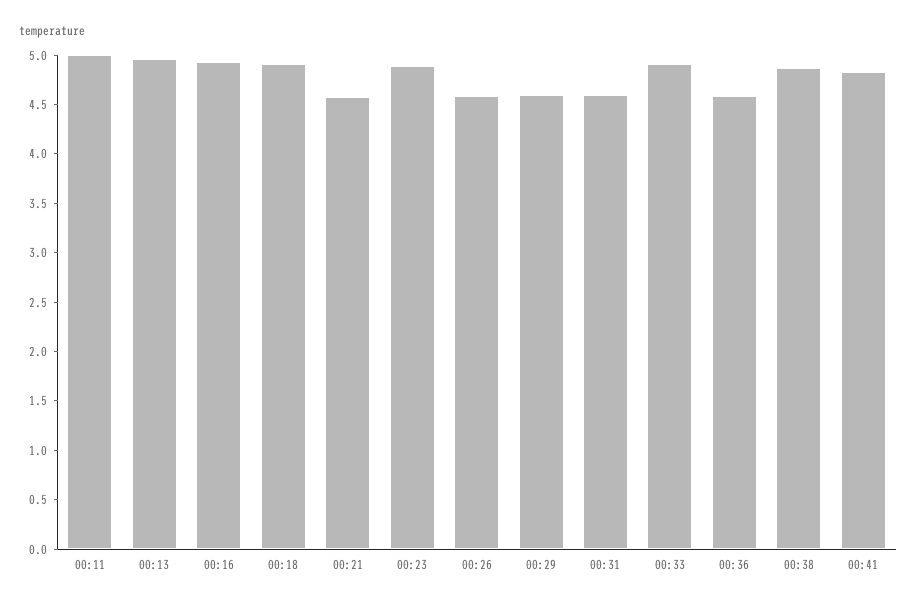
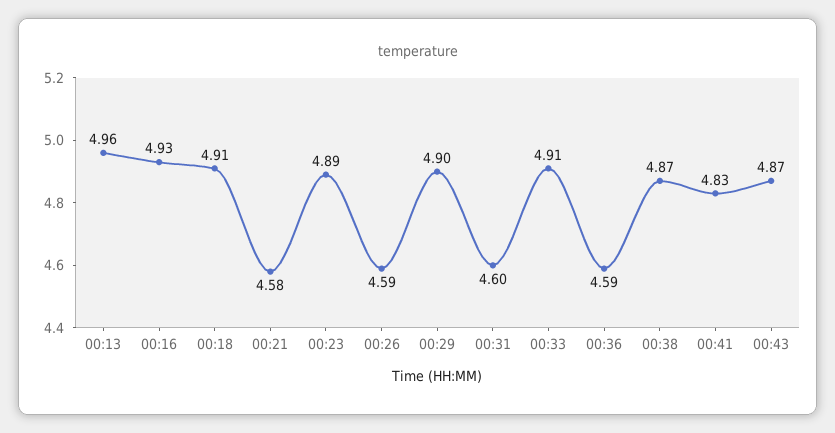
00:11: 5 -> none
00:29: 4.6 -> 4.9
00:43: none -> 4.87

